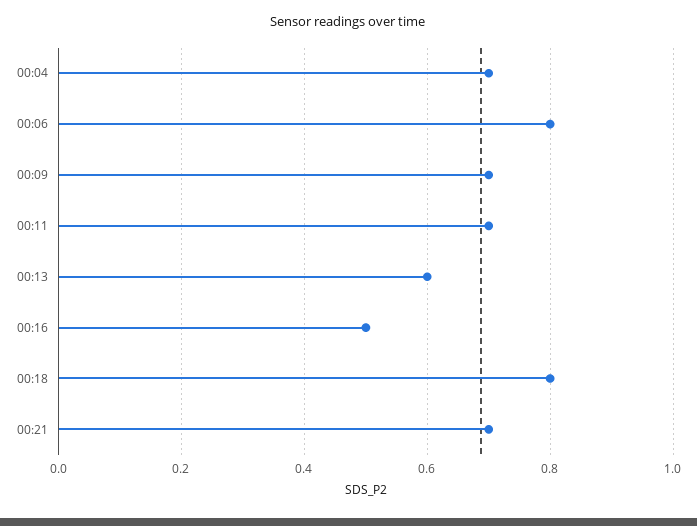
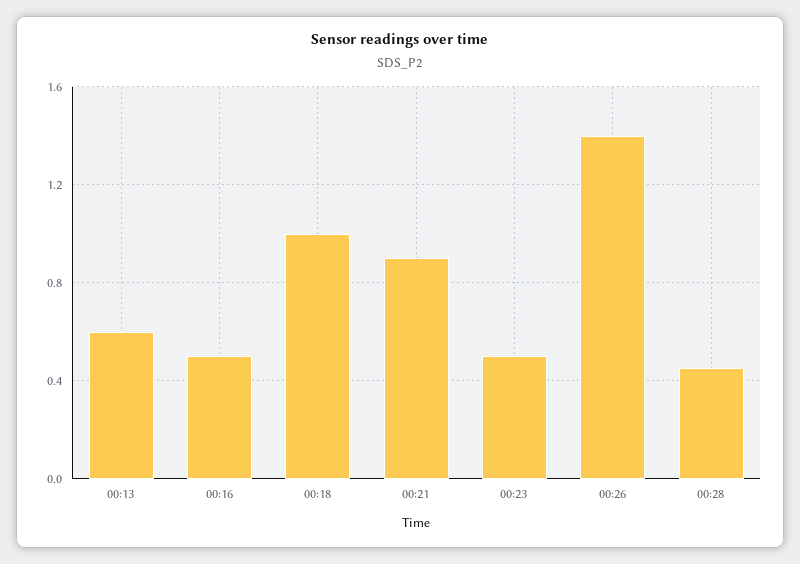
00:04: 0.7 -> none
00:06: 0.8 -> none
00:09: 0.7 -> none
00:11: 0.7 -> none
00:18: 0.8 -> 1
00:21: 0.7 -> 0.9
00:23: none -> 0.5
00:26: none -> 1.4
00:28: none -> 0.45

